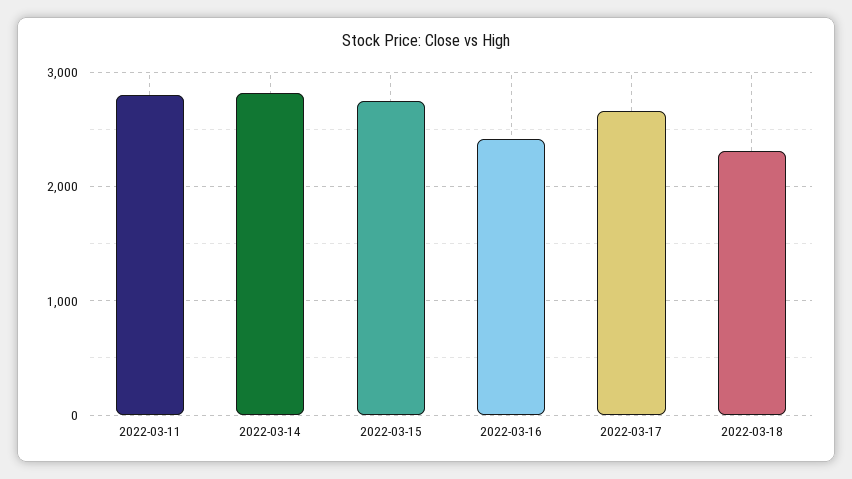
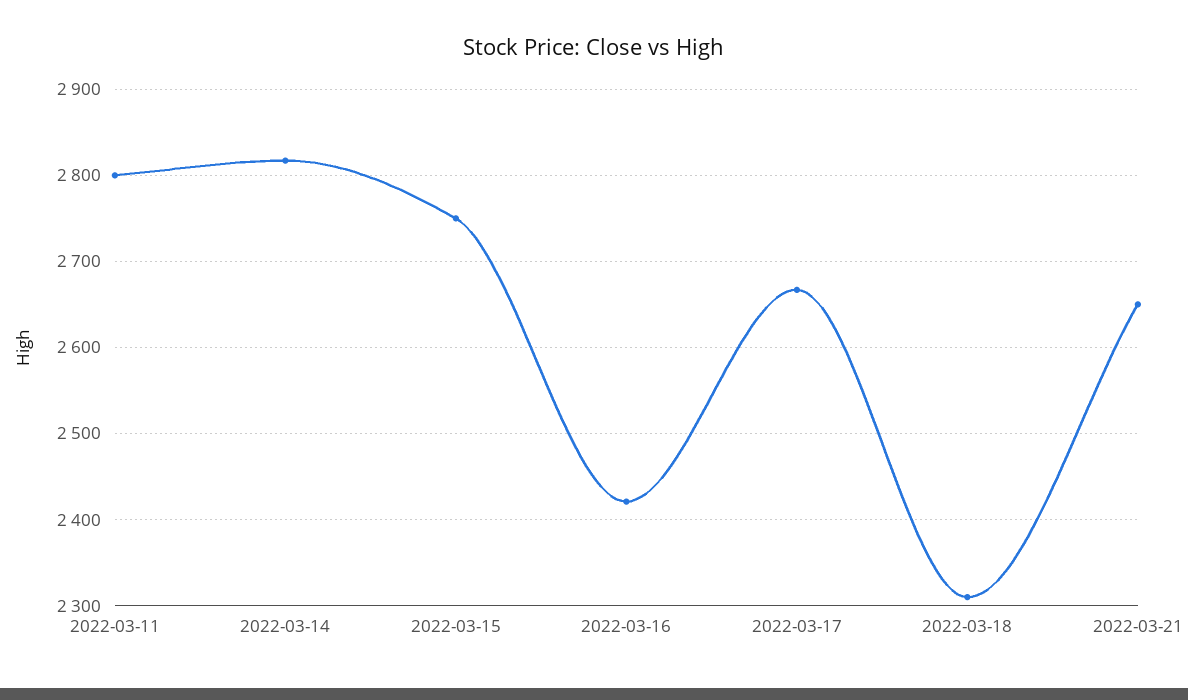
2022-03-21: none -> 2650

